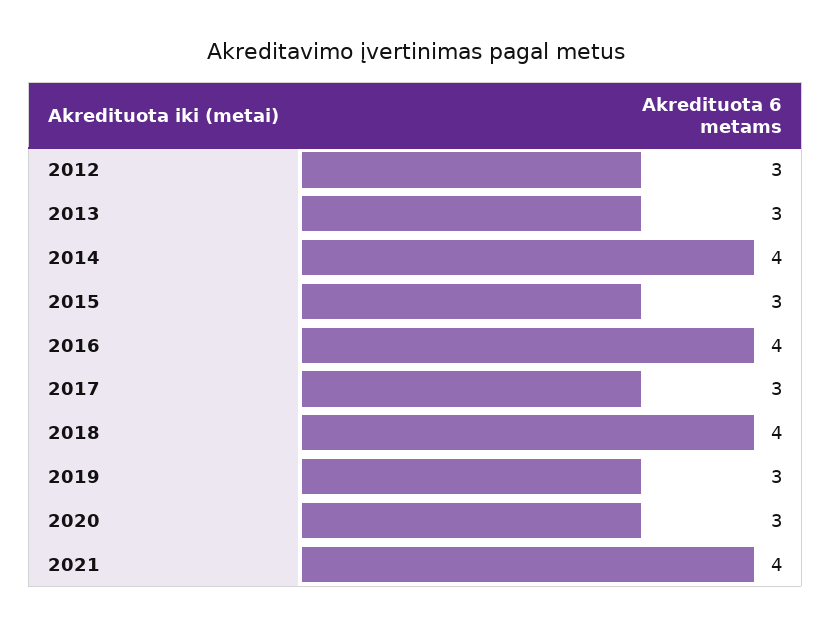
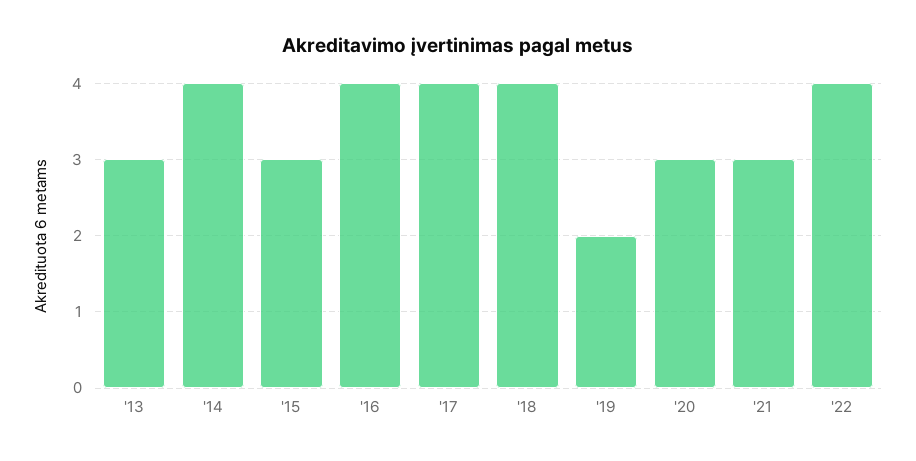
2012: 3 -> none
2017: 3 -> 4
2019: 3 -> 2
2021: 4 -> 3
'22: none -> 4

